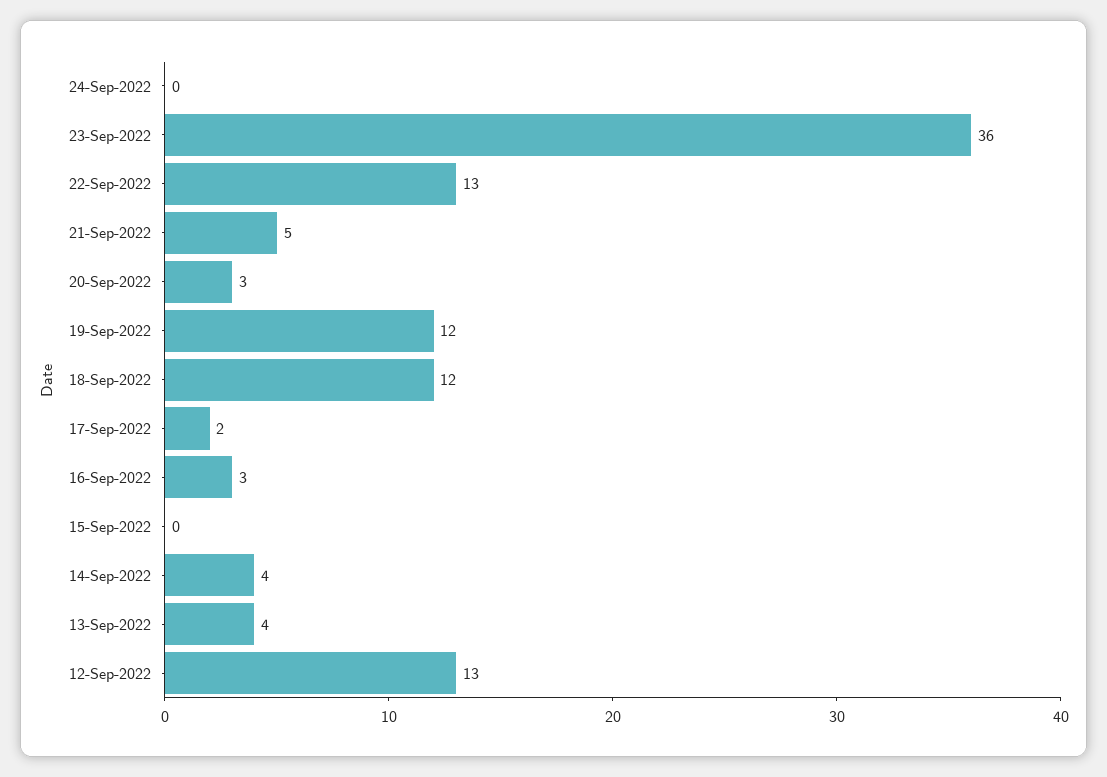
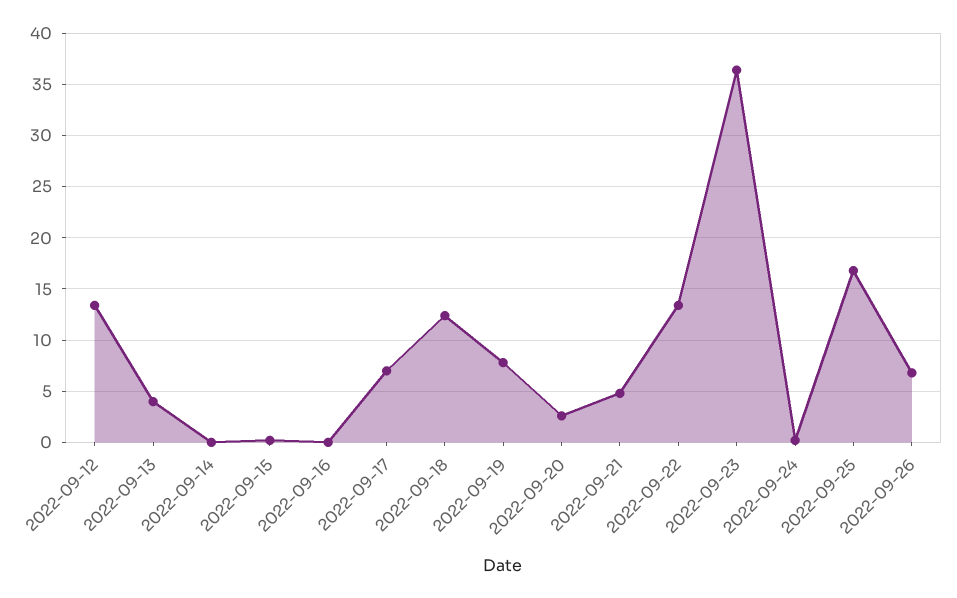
19-Sep-2022: 12 -> 8
17-Sep-2022: 2 -> 7
16-Sep-2022: 3 -> 0
14-Sep-2022: 4 -> 0
2022-09-25: none -> 17
2022-09-26: none -> 7

